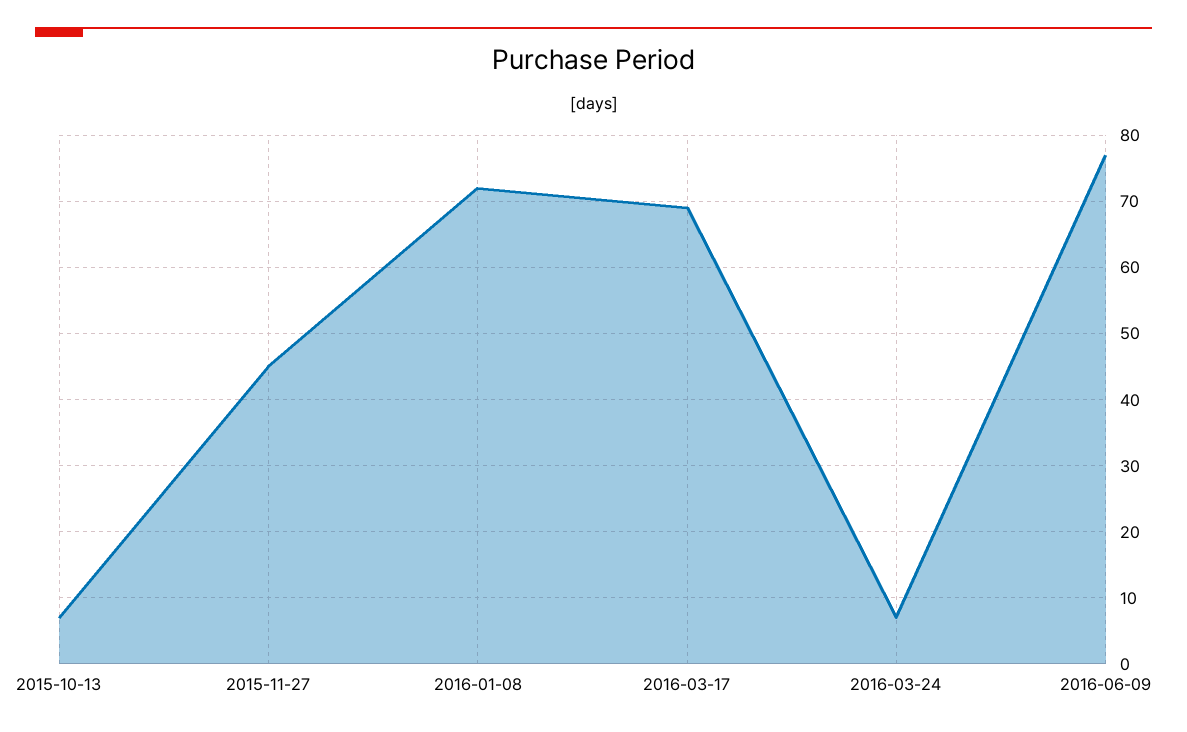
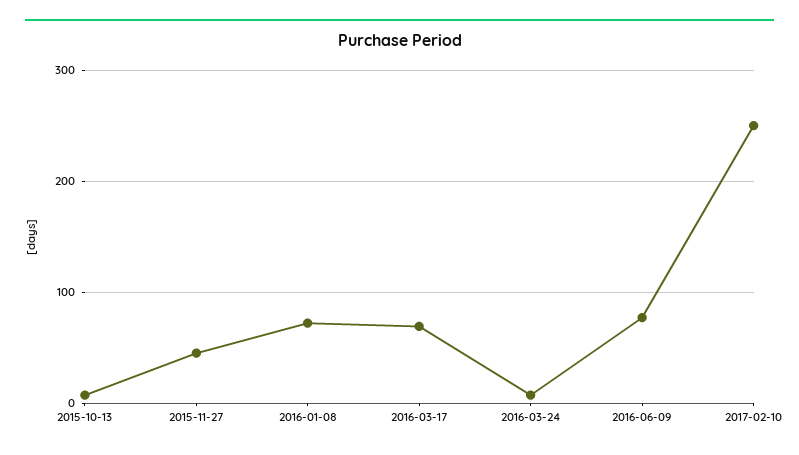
2017-02-10: none -> 250

